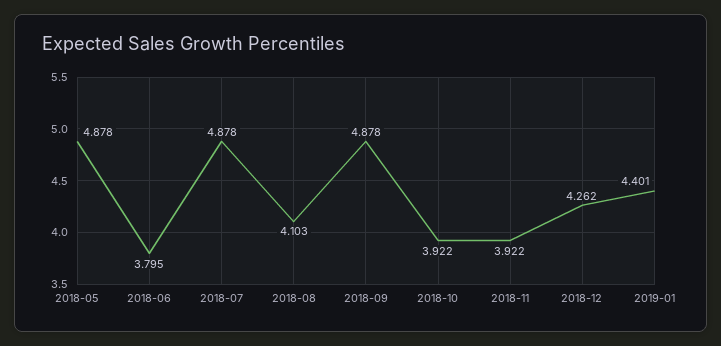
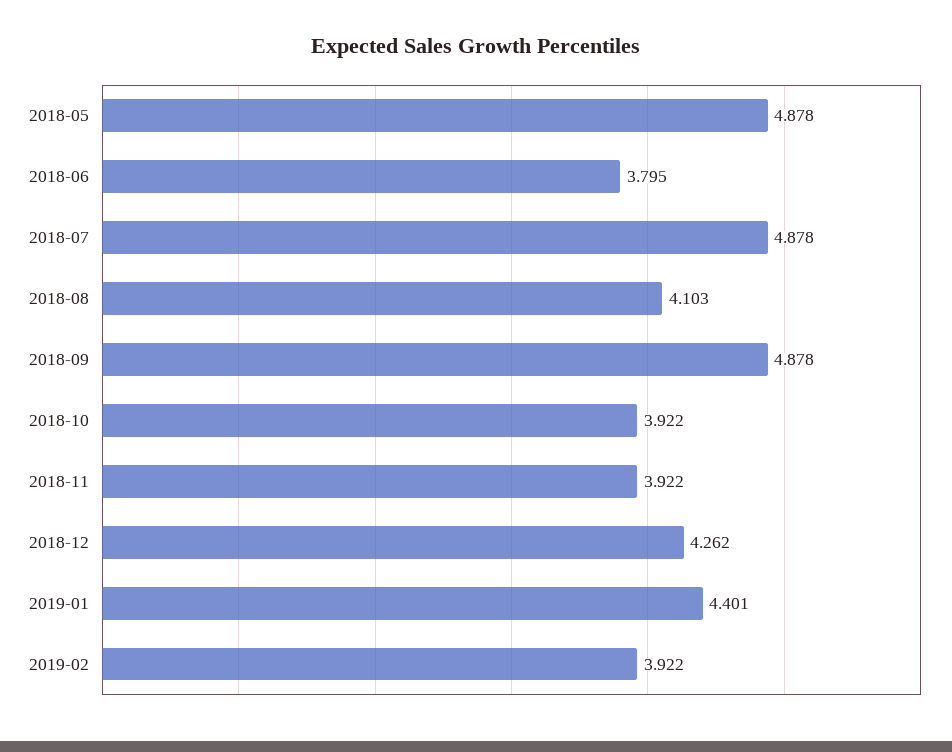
2019-02: none -> 3.922

